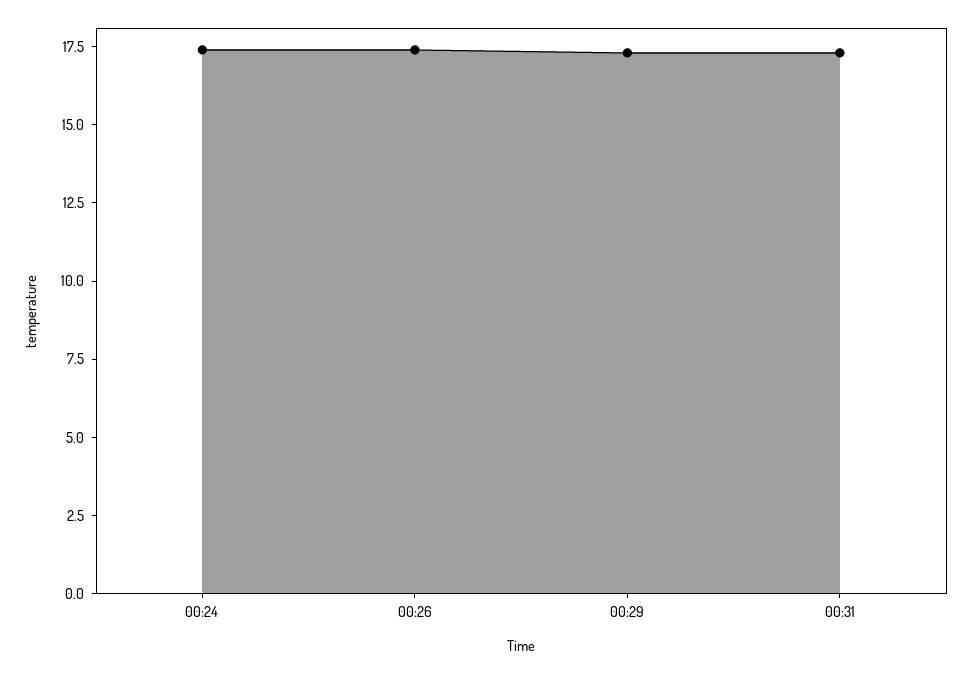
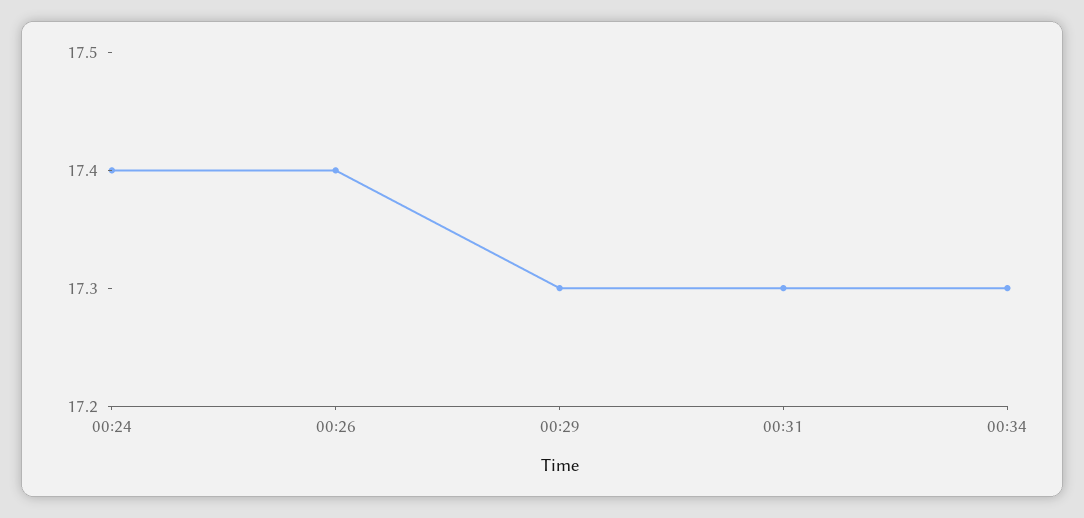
00:34: none -> 17.3

